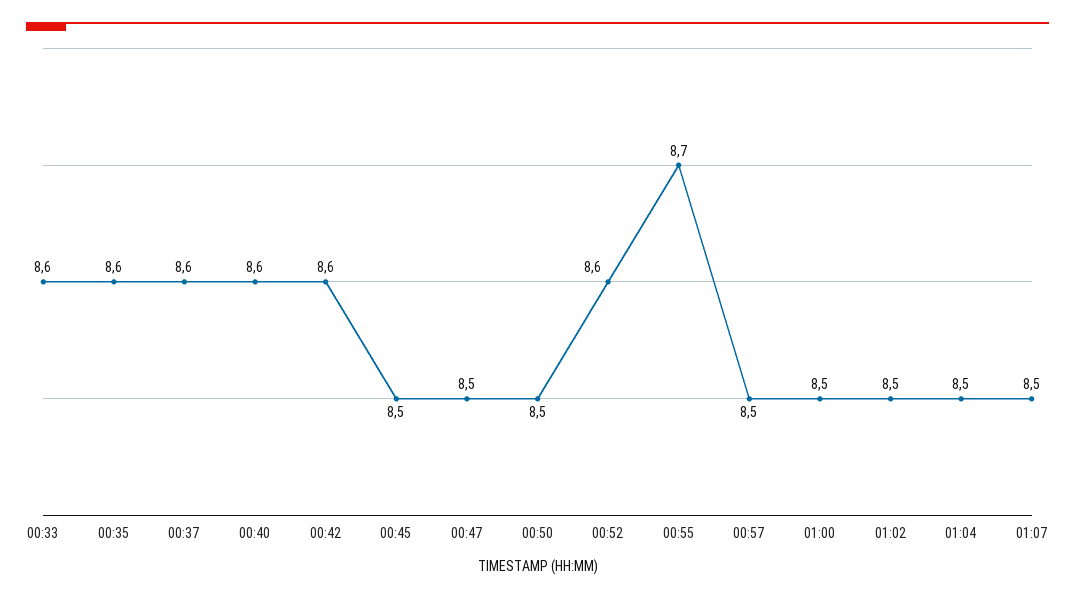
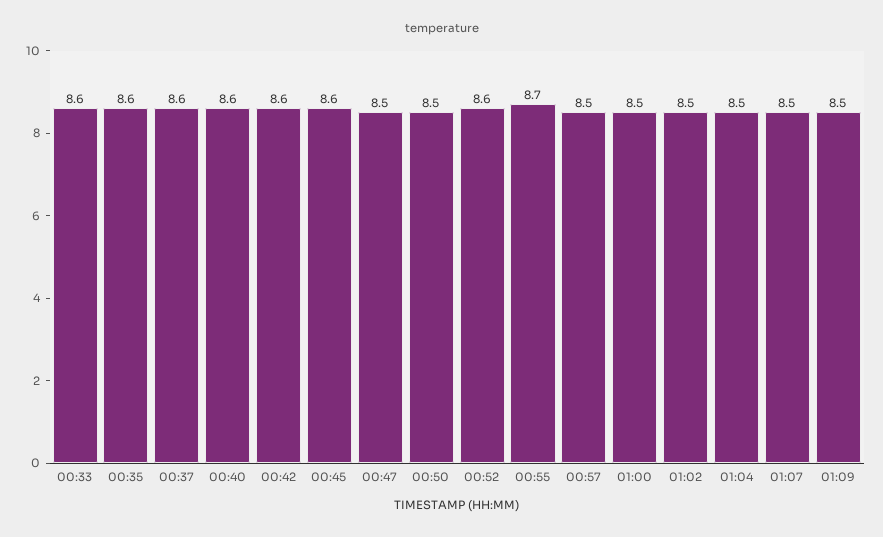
00:45: 8.5 -> 8.6
01:09: none -> 8.5

